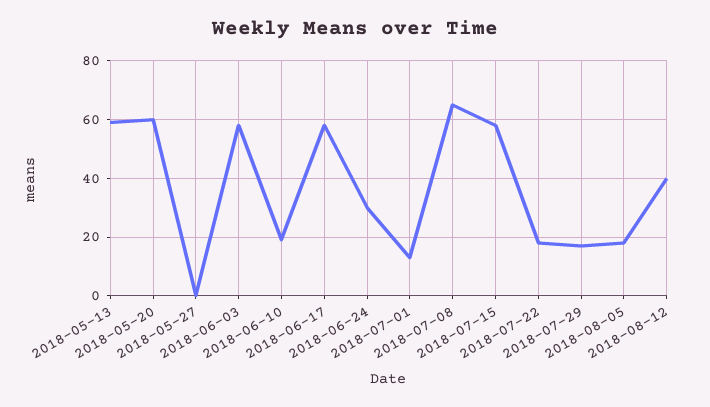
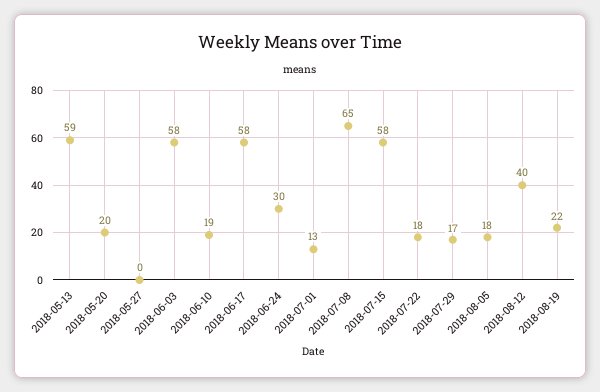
2018-05-20: 60 -> 20
2018-08-19: none -> 22

